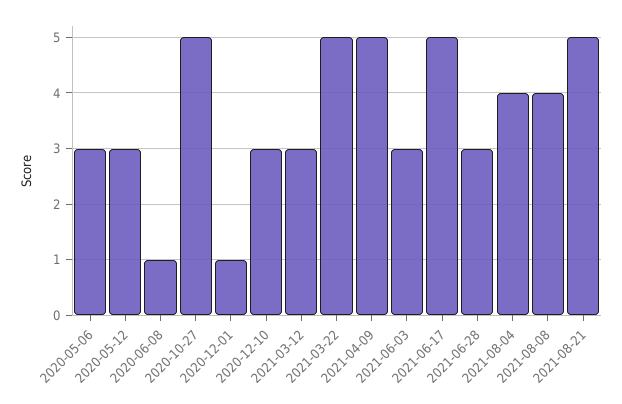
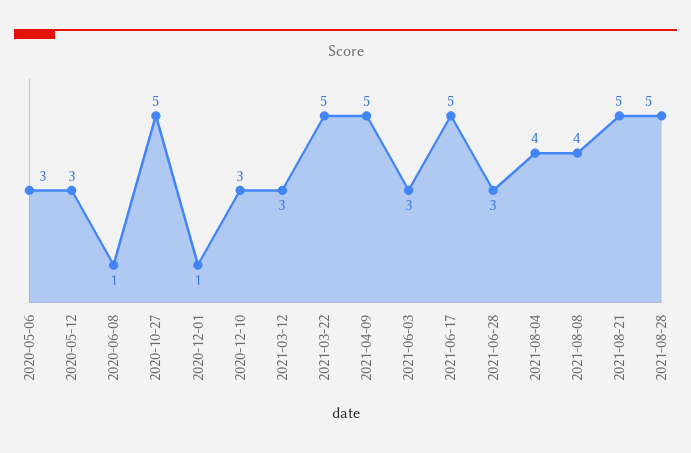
2021-08-28: none -> 5

